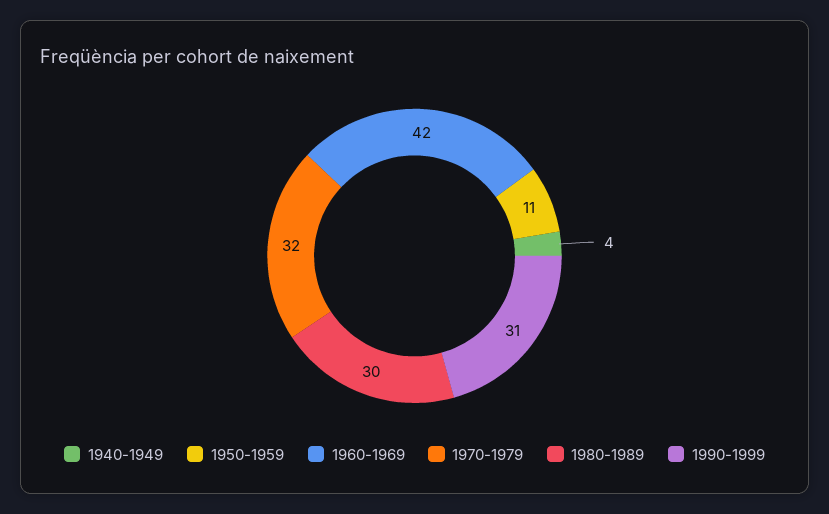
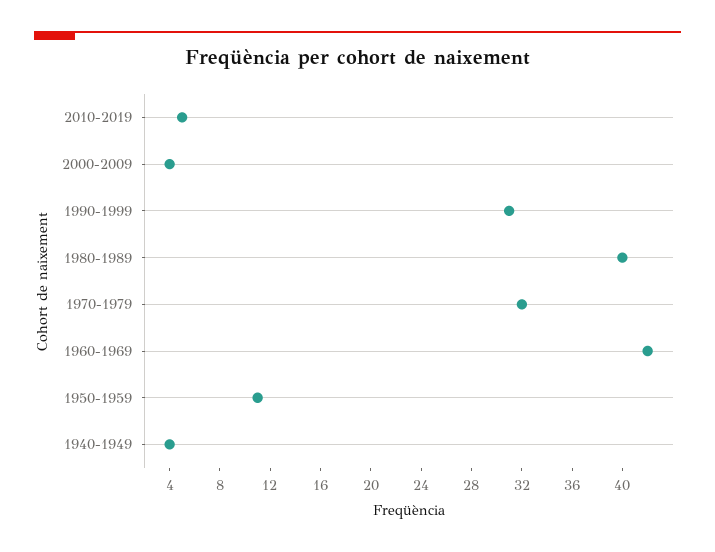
1980-1989: 30 -> 40
2010-2019: none -> 5
2000-2009: none -> 4

